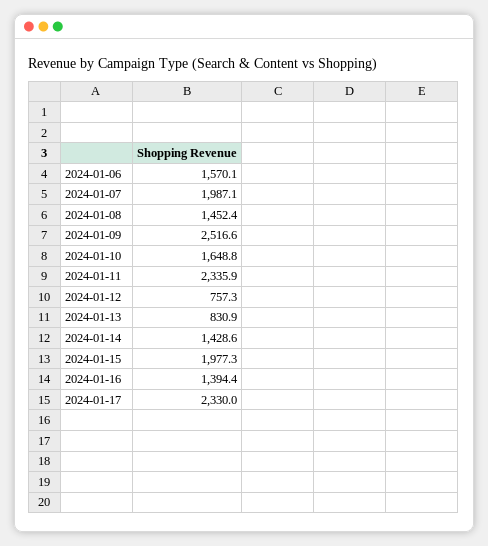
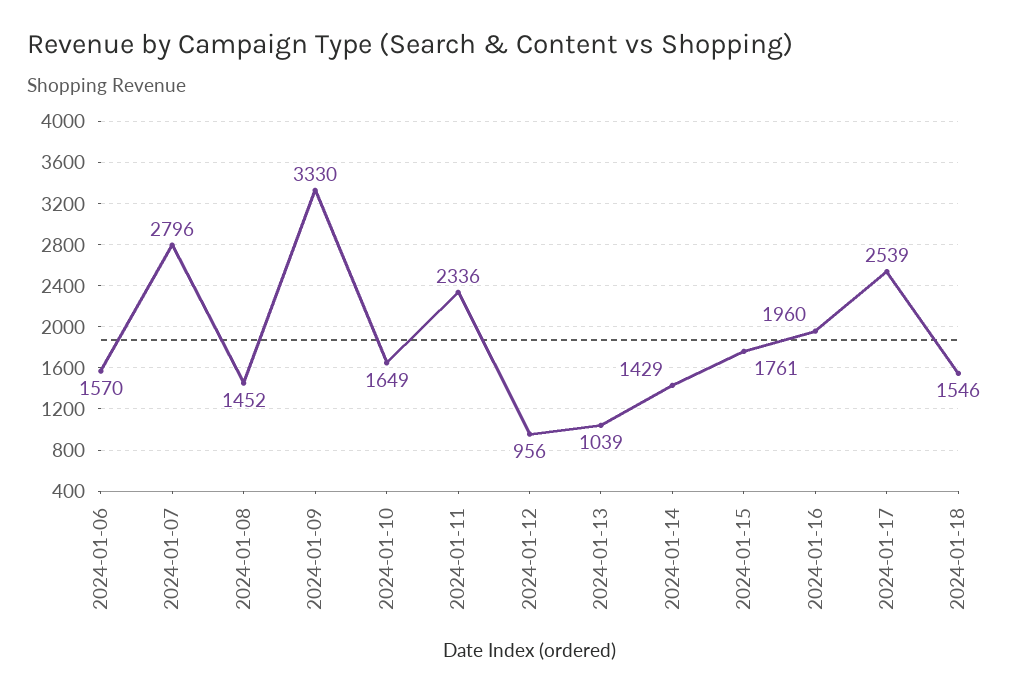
2024-01-07: 1987.1 -> 2796
2024-01-09: 2516.6 -> 3330
2024-01-12: 757.3 -> 956
2024-01-13: 830.9 -> 1039
2024-01-15: 1977.3 -> 1761
2024-01-16: 1394.4 -> 1960
2024-01-17: 2330 -> 2539
2024-01-18: none -> 1546

